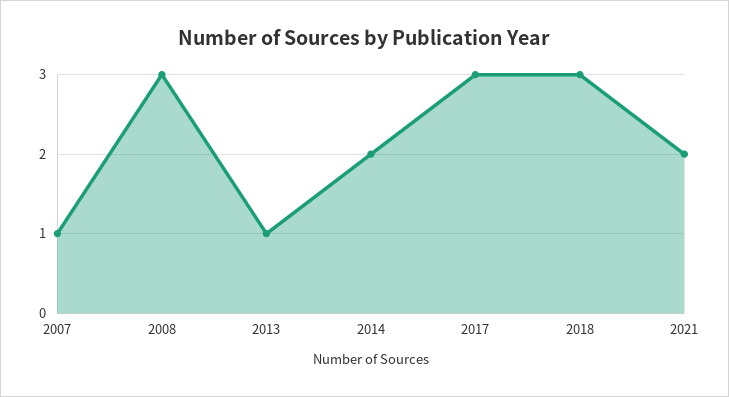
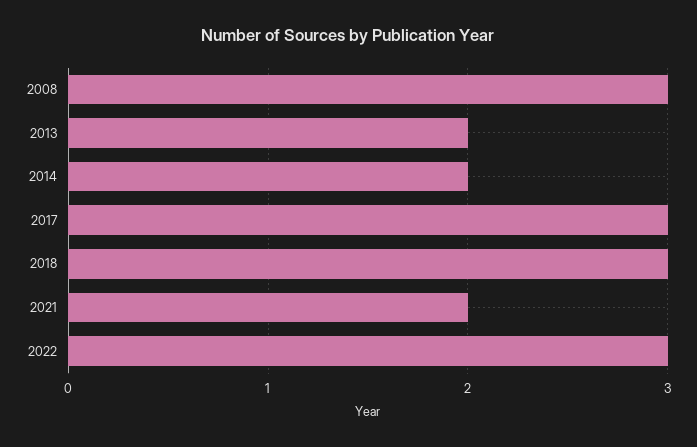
2007: 1 -> none
2013: 1 -> 2
2022: none -> 3

